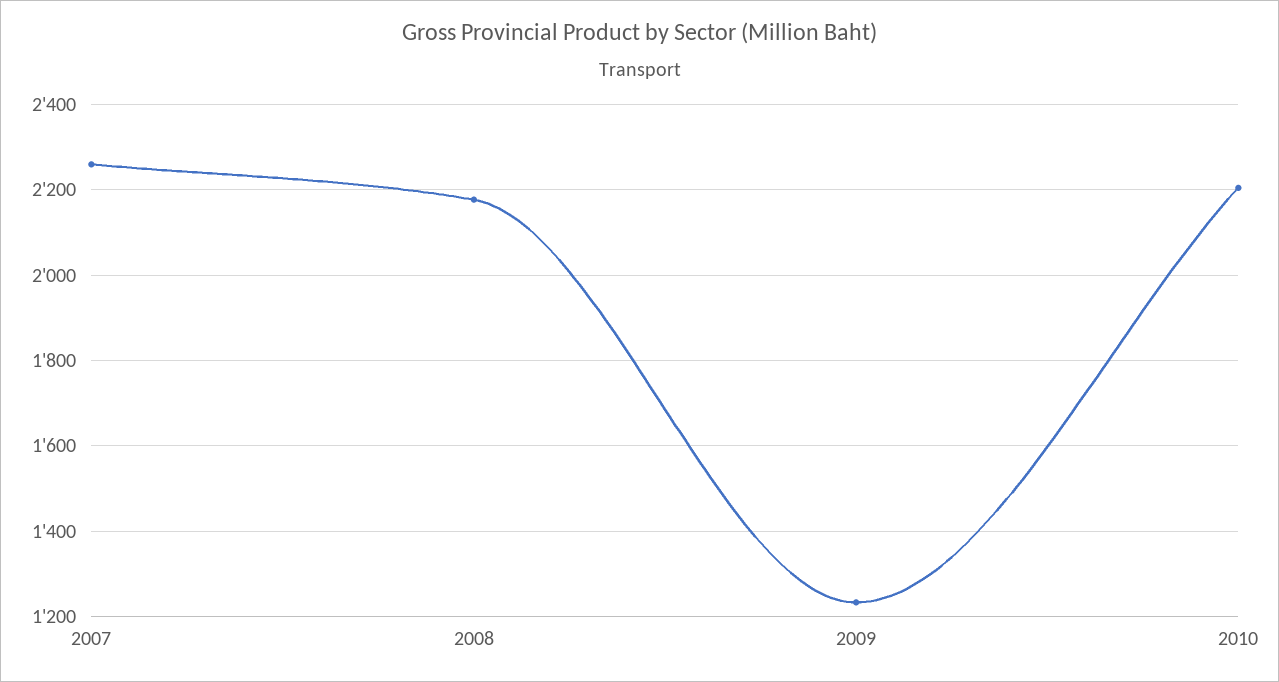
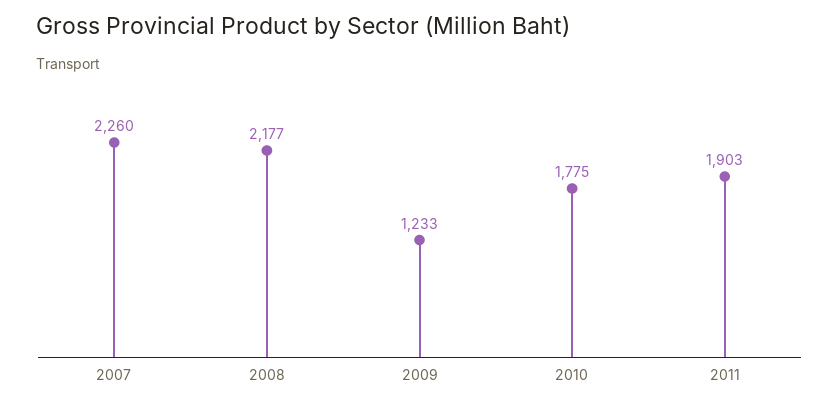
2010: 2200 -> 1775
2011: none -> 1903

